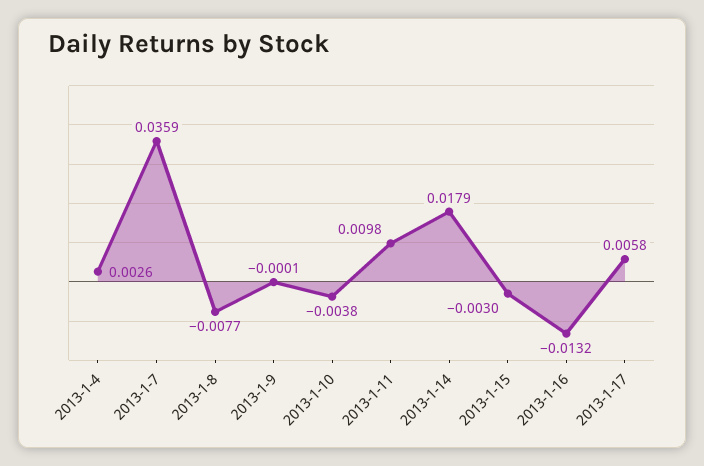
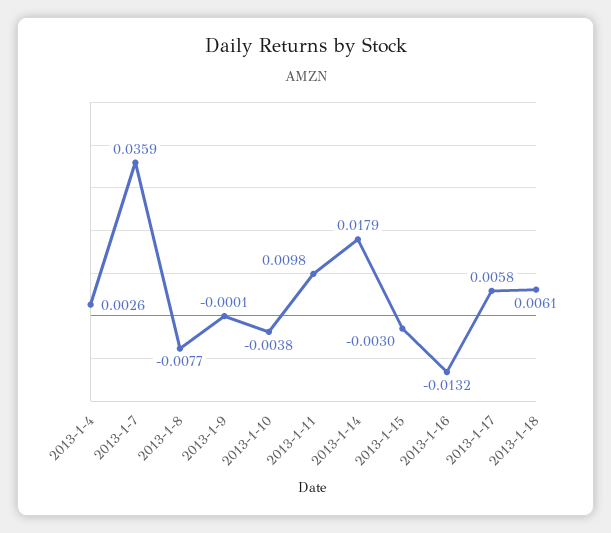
2013-1-18: none -> 0.0061

